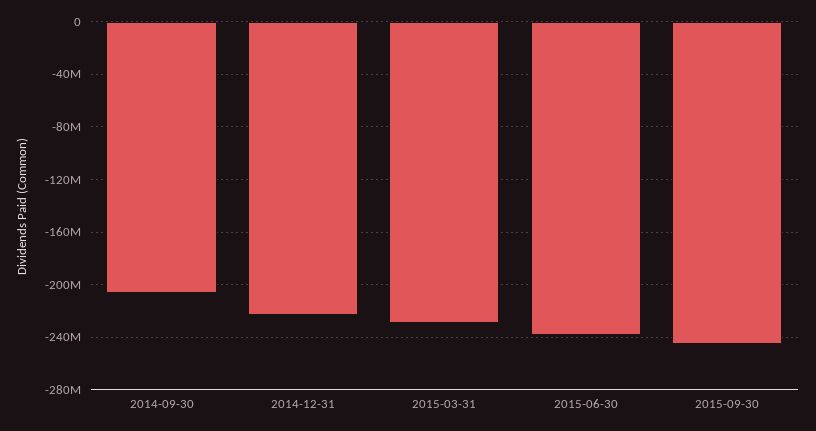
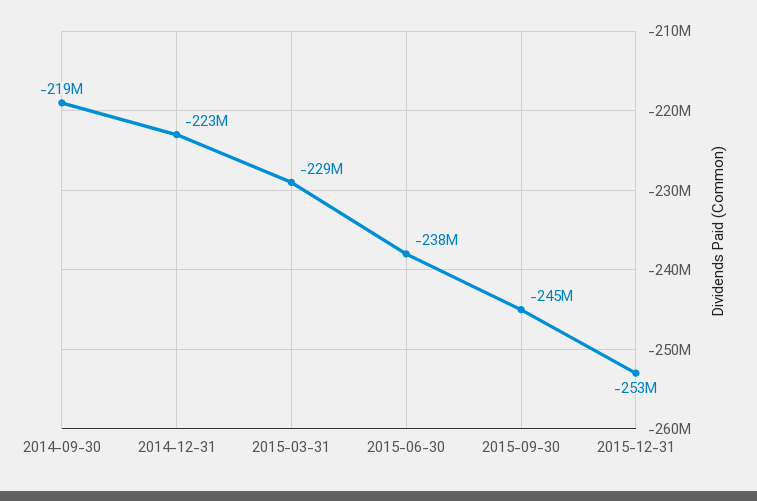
2014-09-30: -205000000 -> -219000000
2015-12-31: none -> -253000000

